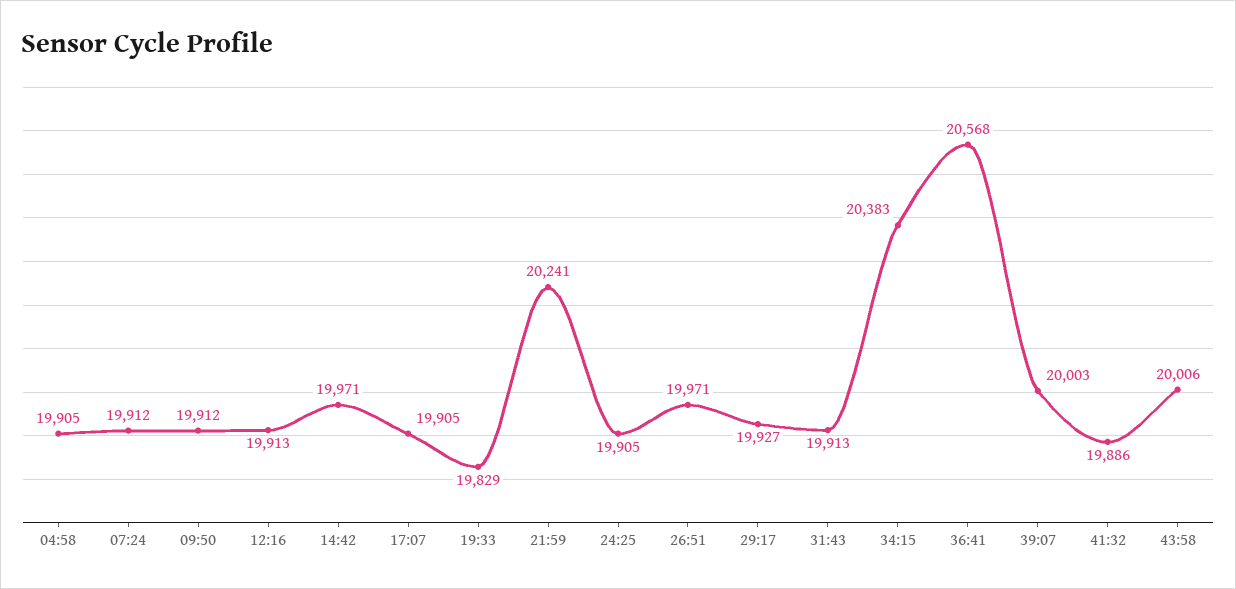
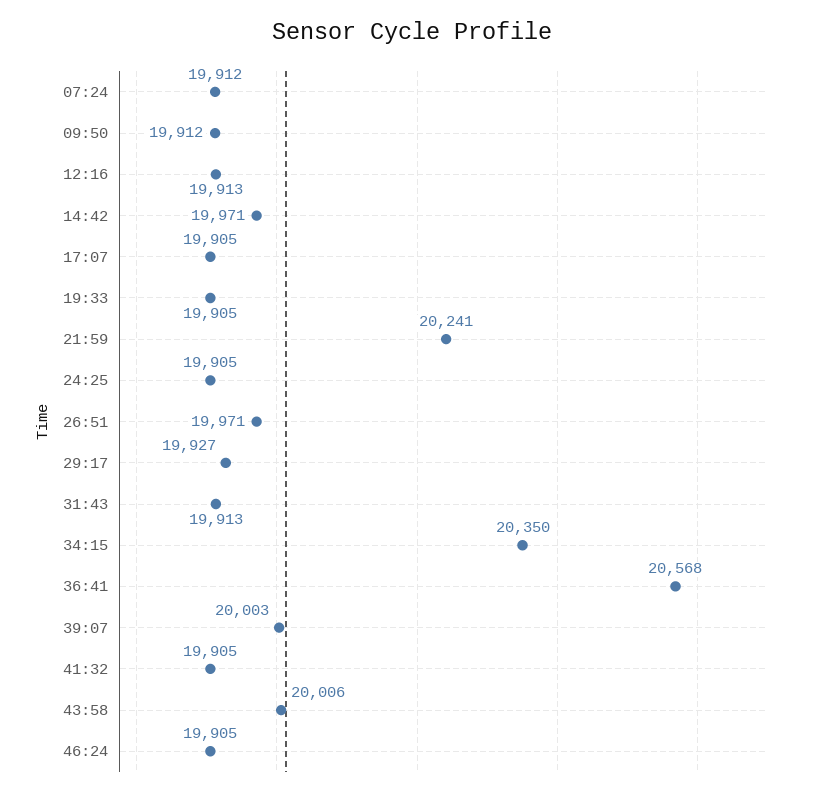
04:58: 19905 -> none
19:33: 19829 -> 19905
34:15: 20383 -> 20350
41:32: 19886 -> 19905
46:24: none -> 19905

